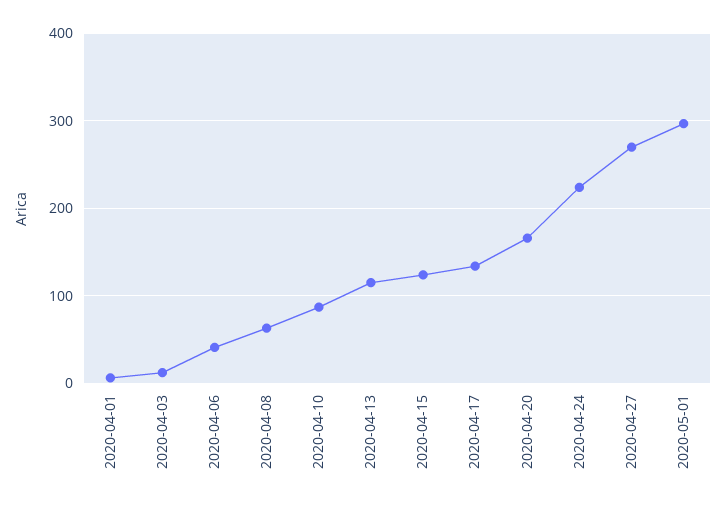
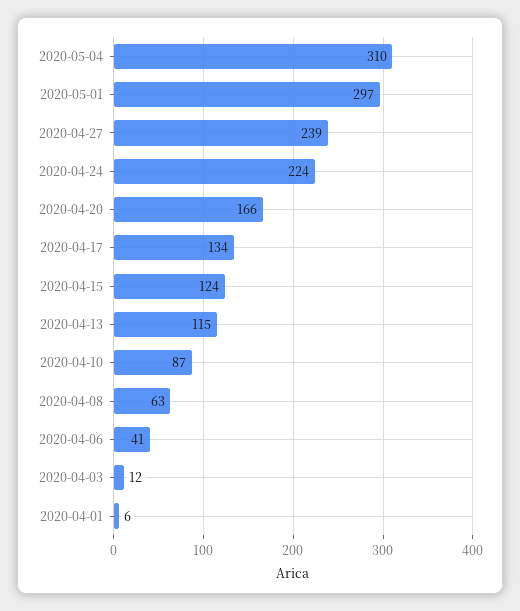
2020-04-27: 270 -> 239
2020-05-04: none -> 310

